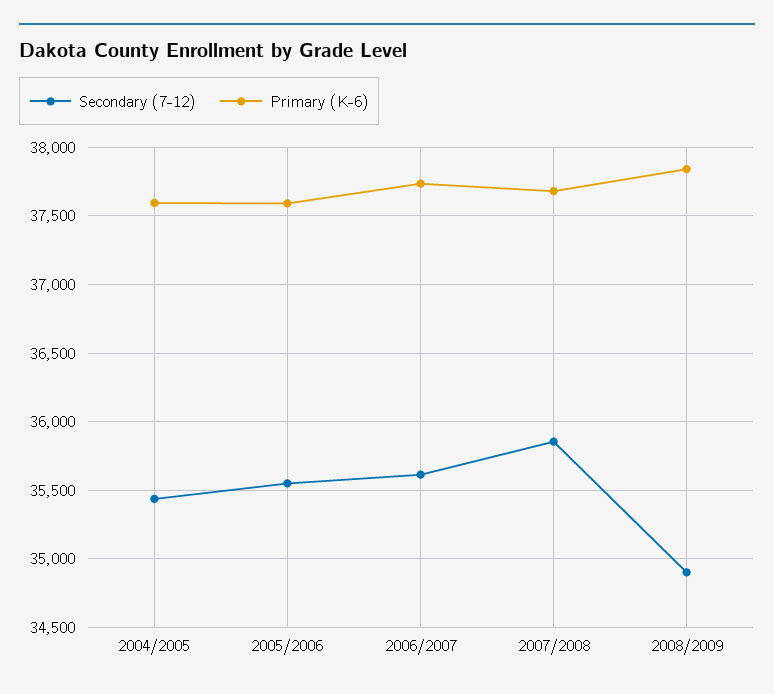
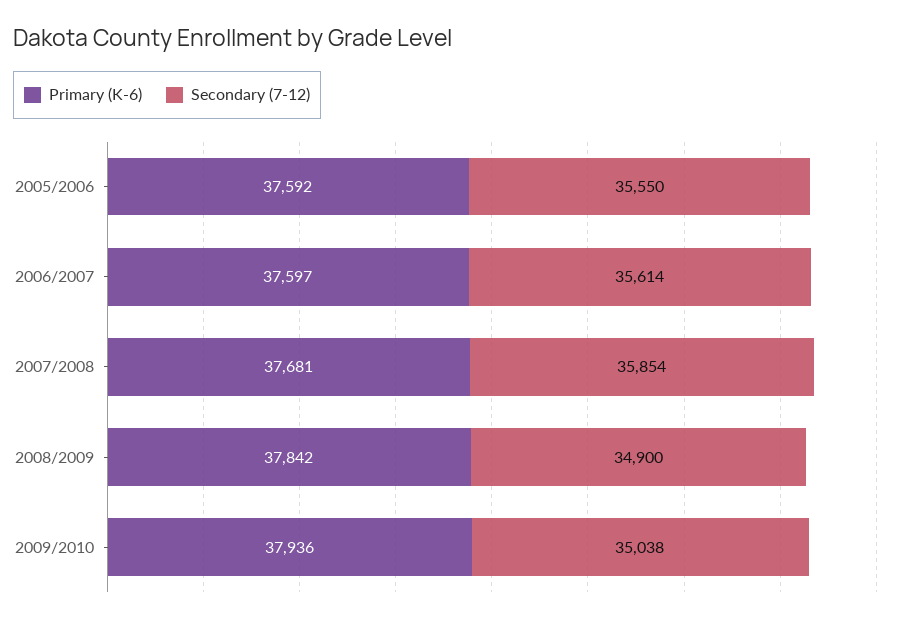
Secondary (7-12), 2004/2005: 35450 -> none
Primary (K-6), 2004/2005: 37600 -> none
Primary (K-6), 2006/2007: 37750 -> 37597
Primary (K-6), 2009/2010: none -> 37936
Secondary (7-12), 2009/2010: none -> 35038

